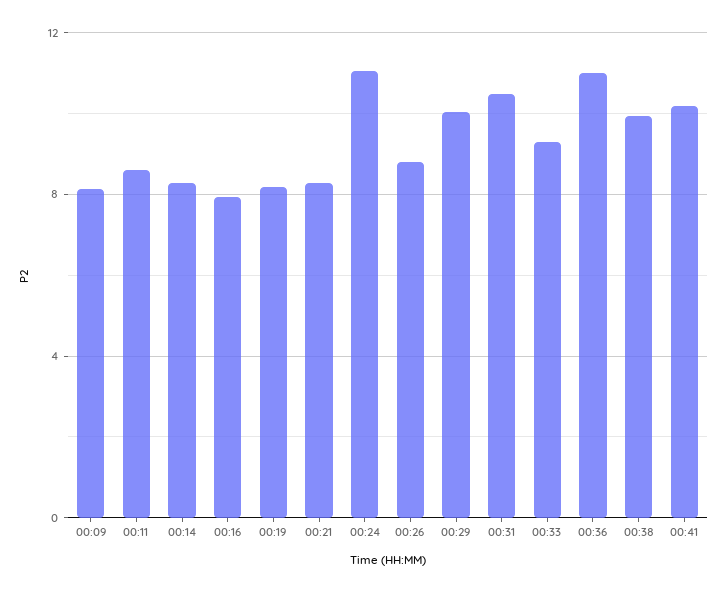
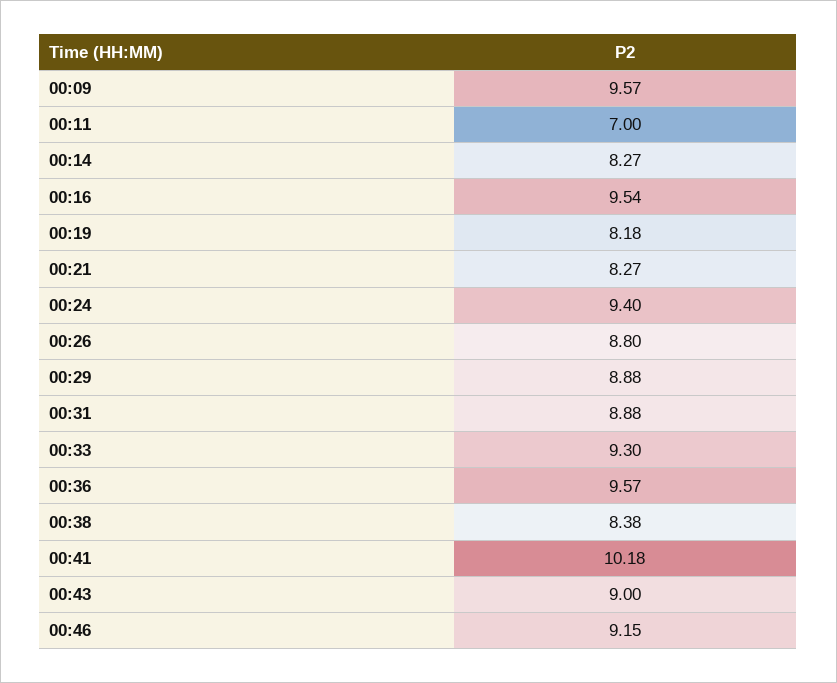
00:09: 8 -> 9.57
00:11: 8.5 -> 7
00:16: 8 -> 9.54
00:24: 11 -> 9.4
00:29: 10 -> 8.88
00:31: 10.5 -> 8.88
00:36: 11 -> 9.57
00:38: 10 -> 8.38
00:43: none -> 9
00:46: none -> 9.15

